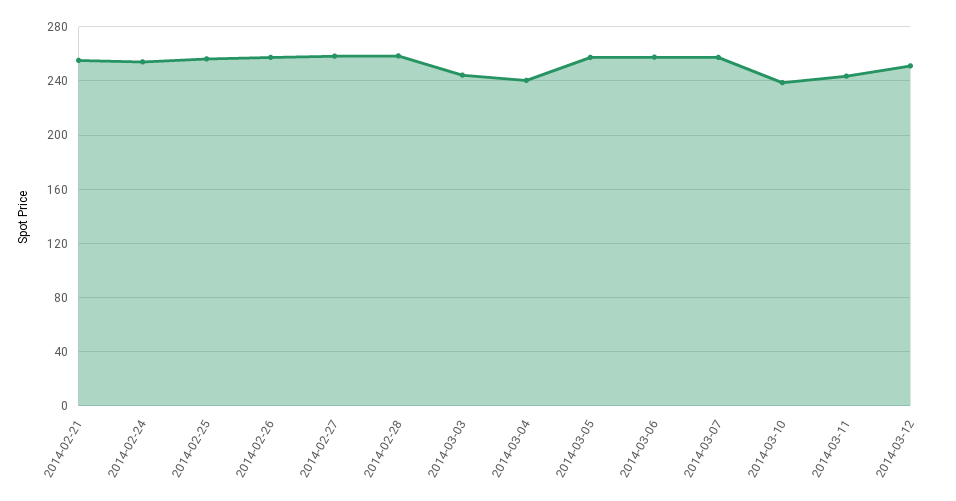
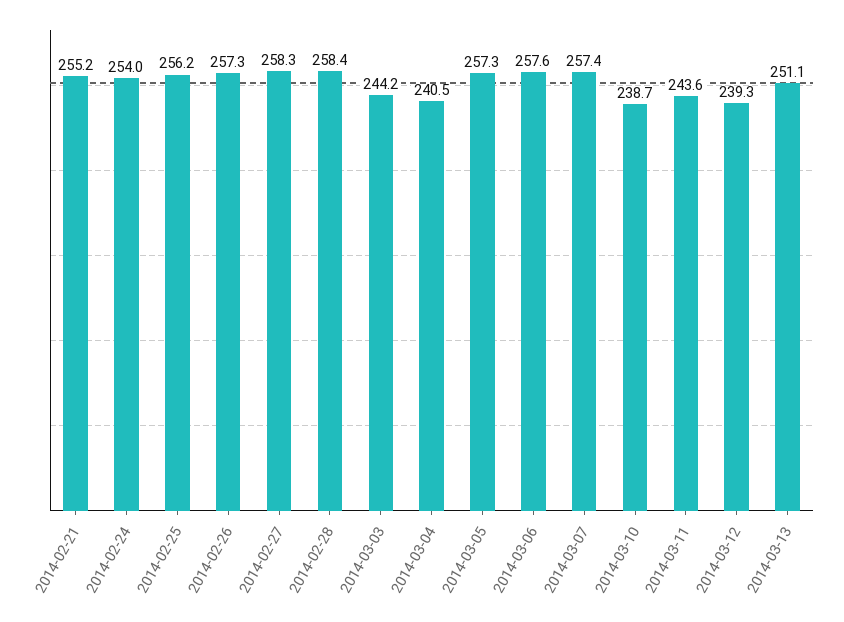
2014-03-12: 250 -> 239.3
2014-03-13: none -> 251.1

